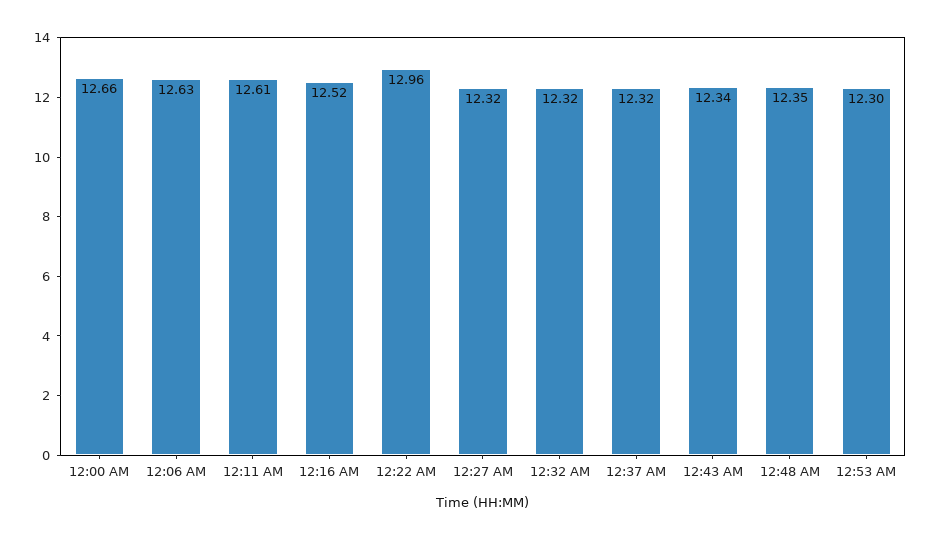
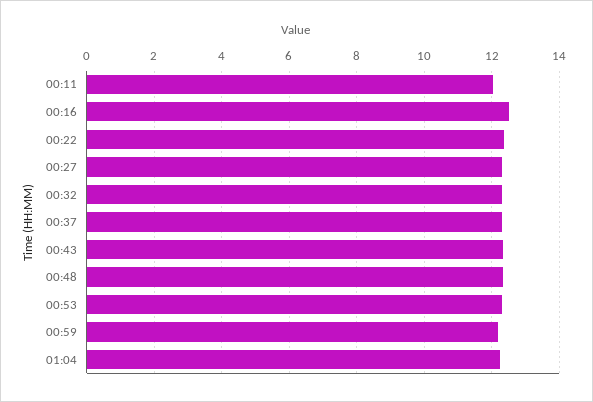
12:00 AM: 12.66 -> none
12:06 AM: 12.63 -> none
12:11 AM: 12.61 -> 12
12:22 AM: 12.96 -> 12.4
00:59: none -> 12.2
01:04: none -> 12.2

